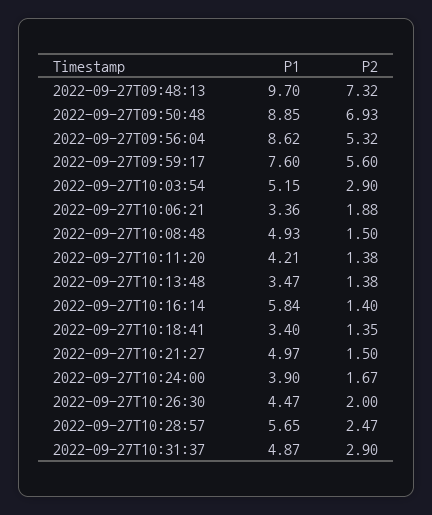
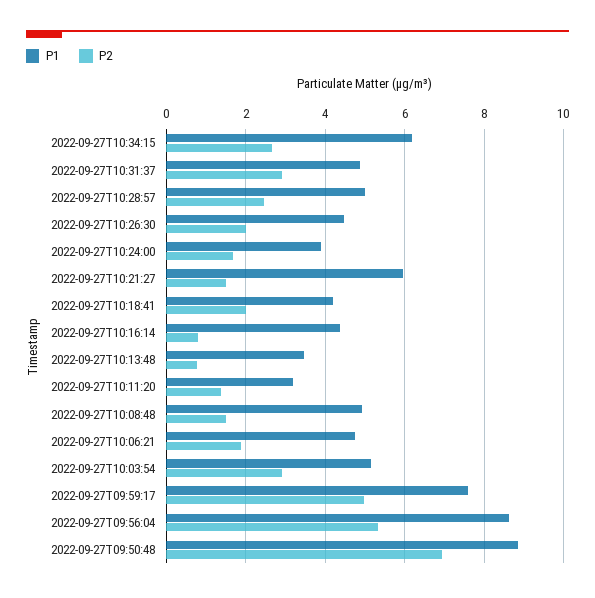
P1, 2022-09-27T09:48:13: 9.7 -> none
P2, 2022-09-27T09:48:13: 7.32 -> none
P2, 2022-09-27T09:59:17: 5.6 -> 5
P1, 2022-09-27T10:06:21: 3.36 -> 4.8
P1, 2022-09-27T10:11:20: 4.21 -> 3.2
P2, 2022-09-27T10:13:48: 1.38 -> 0.8
P1, 2022-09-27T10:16:14: 5.84 -> 4.4
P2, 2022-09-27T10:16:14: 1.4 -> 0.8
P1, 2022-09-27T10:18:41: 3.4 -> 4.2
P2, 2022-09-27T10:18:41: 1.35 -> 2
P1, 2022-09-27T10:21:27: 4.97 -> 6
P1, 2022-09-27T10:28:57: 5.65 -> 5
P1, 2022-09-27T10:34:15: none -> 6.2
P2, 2022-09-27T10:34:15: none -> 2.6

